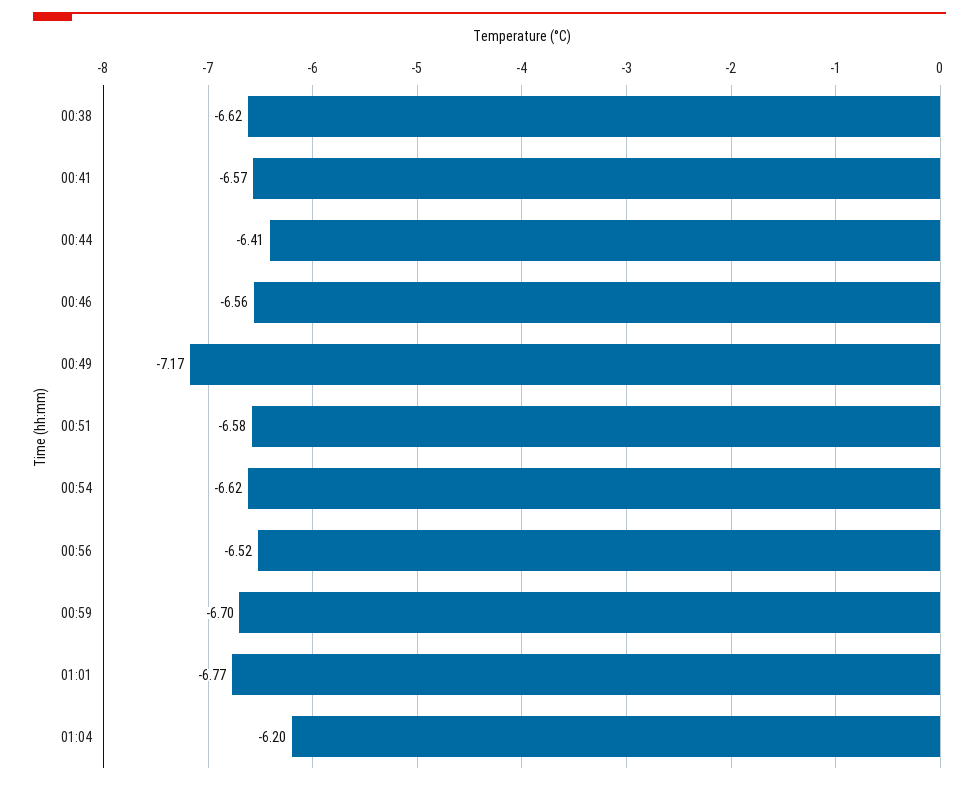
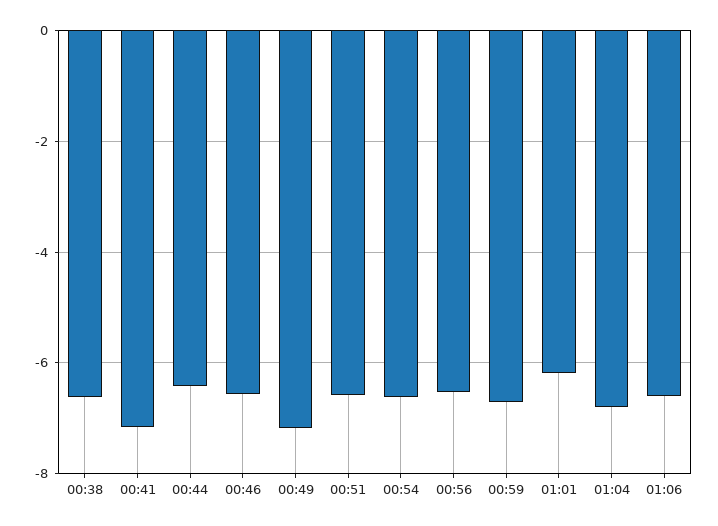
00:41: -6.57 -> -7.2
01:01: -6.77 -> -6.2
01:04: -6.2 -> -6.8
01:06: none -> -6.6

